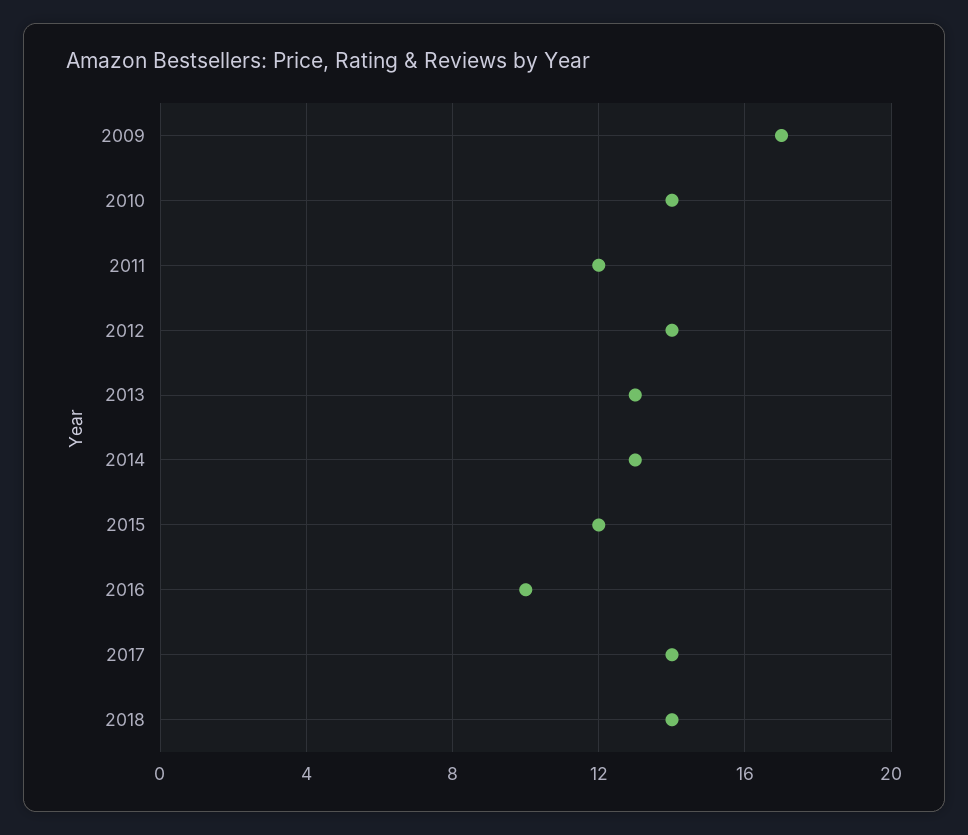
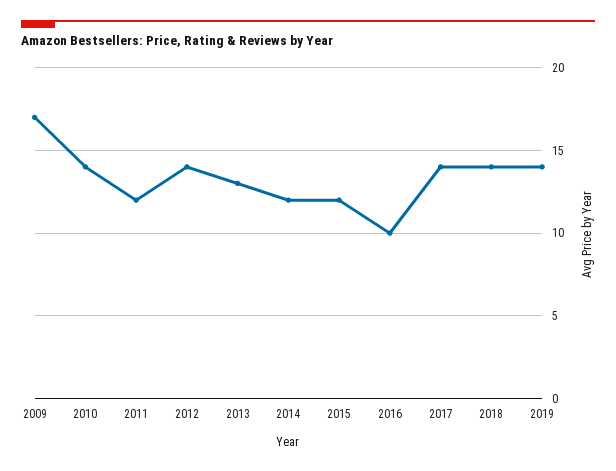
2014: 13 -> 12
2019: none -> 14

